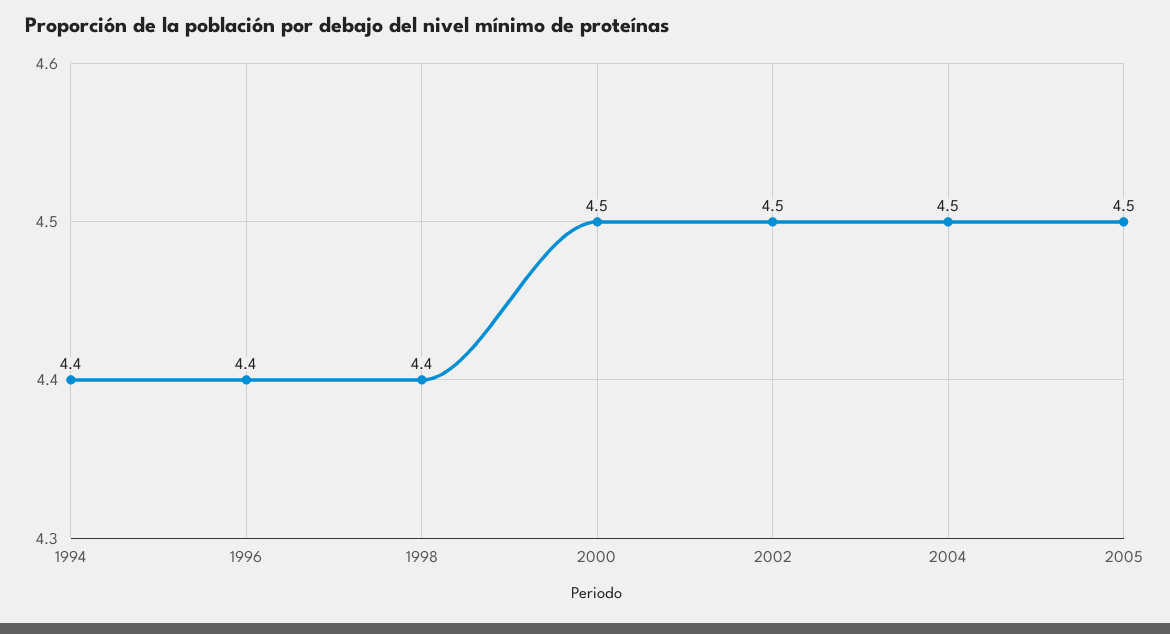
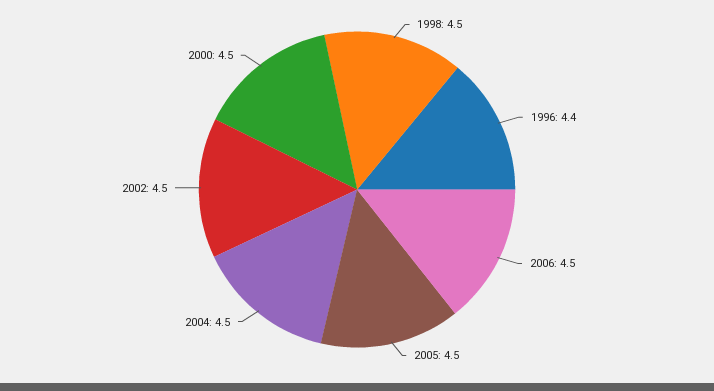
1994: 4.4 -> none
1998: 4.4 -> 4.5
2006: none -> 4.5

